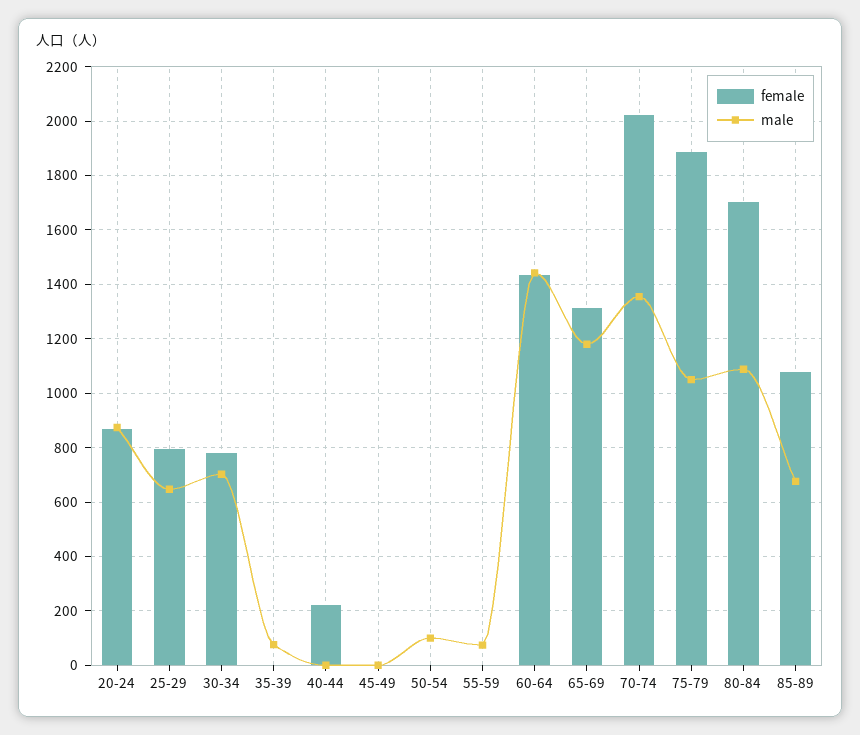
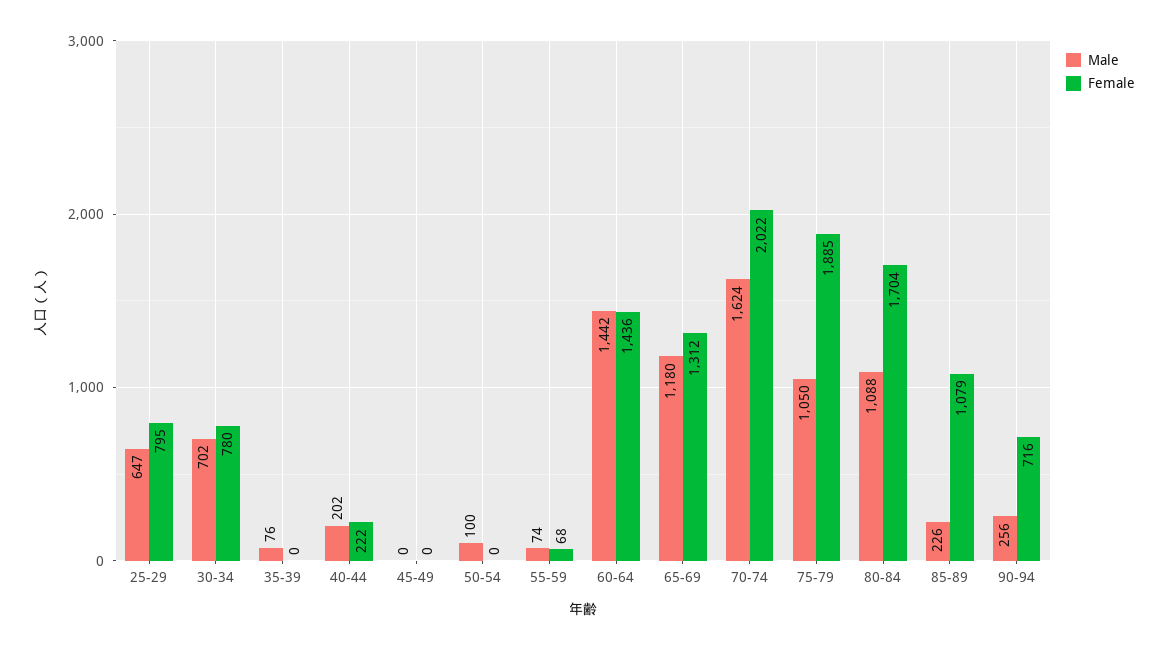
female, 20-24: 875 -> none
male, 20-24: 875 -> none
male, 40-44: 0 -> 202
female, 55-59: 0 -> 68
male, 70-74: 1350 -> 1624
male, 85-89: 675 -> 226
male, 90-94: none -> 256
female, 90-94: none -> 716

